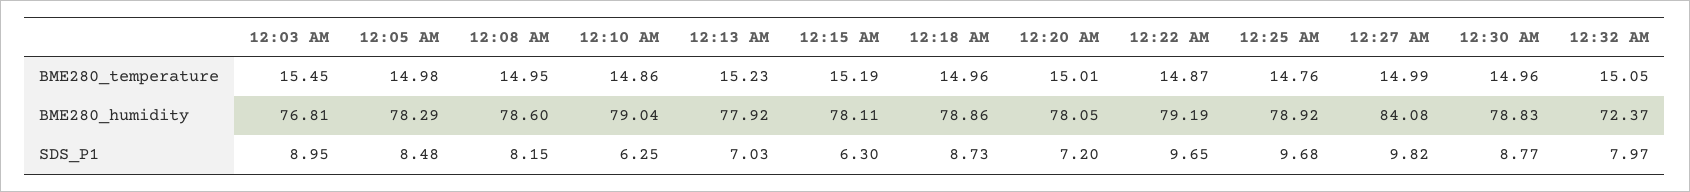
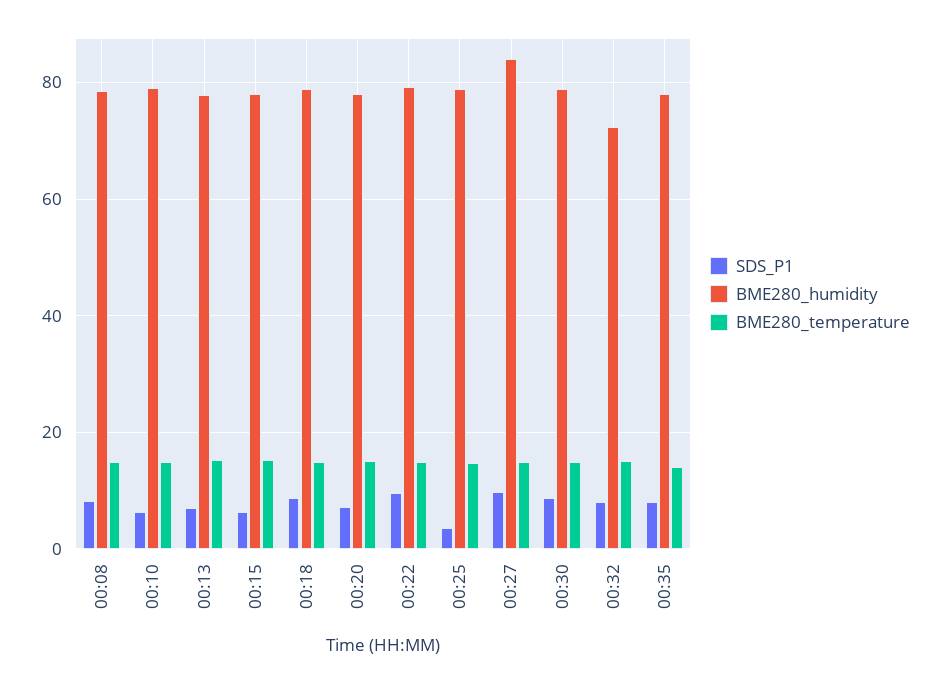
BME280_temperature, 12:03 AM: 15.45 -> none
BME280_temperature, 12:05 AM: 14.98 -> none
BME280_humidity, 12:03 AM: 76.81 -> none
BME280_humidity, 12:05 AM: 78.29 -> none
SDS_P1, 12:03 AM: 8.95 -> none
SDS_P1, 12:05 AM: 8.48 -> none
SDS_P1, 12:25 AM: 9.68 -> 4
SDS_P1, 00:35: none -> 8
BME280_humidity, 00:35: none -> 78
BME280_temperature, 00:35: none -> 14

